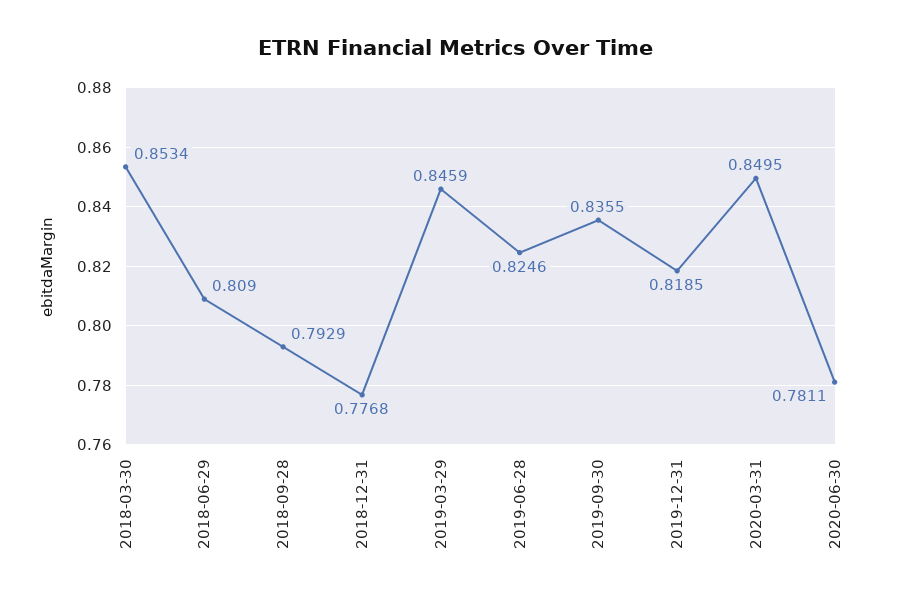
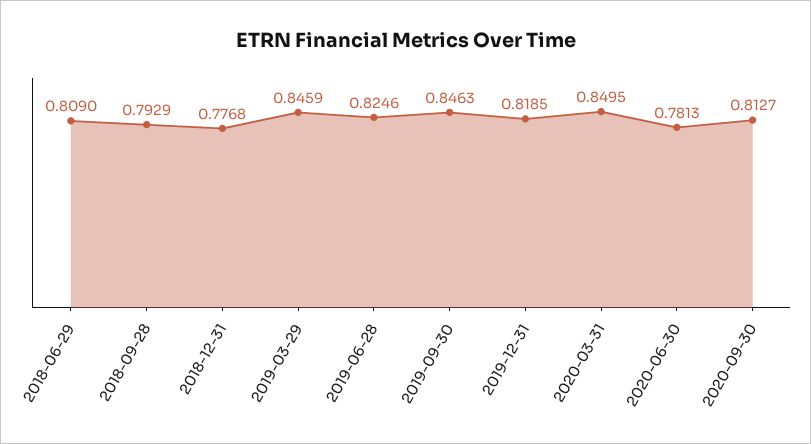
2018-03-30: 0.8534 -> none
2019-09-30: 0.8355 -> 0.8463
2020-06-30: 0.7811 -> 0.7813
2020-09-30: none -> 0.8127

